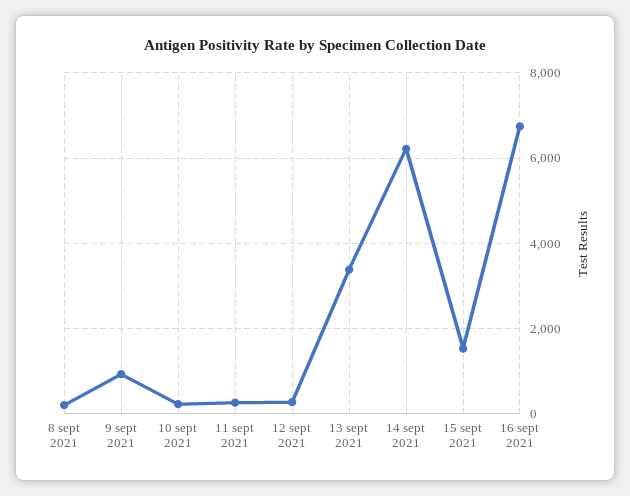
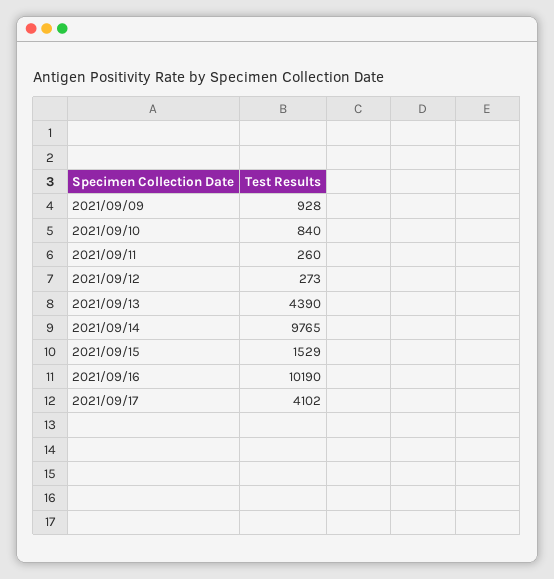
8 sept 2021: 200 -> none
10 sept 2021: 200 -> 840
13 sept 2021: 3400 -> 4390
14 sept 2021: 6200 -> 9765
16 sept 2021: 6800 -> 10190
2021/09/17: none -> 4102

